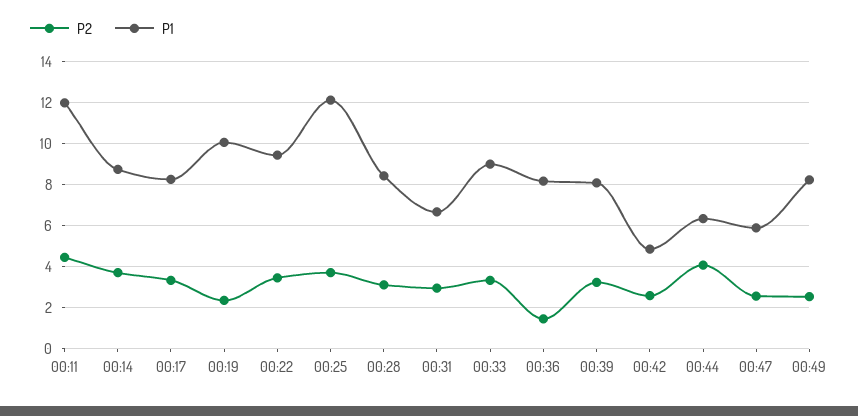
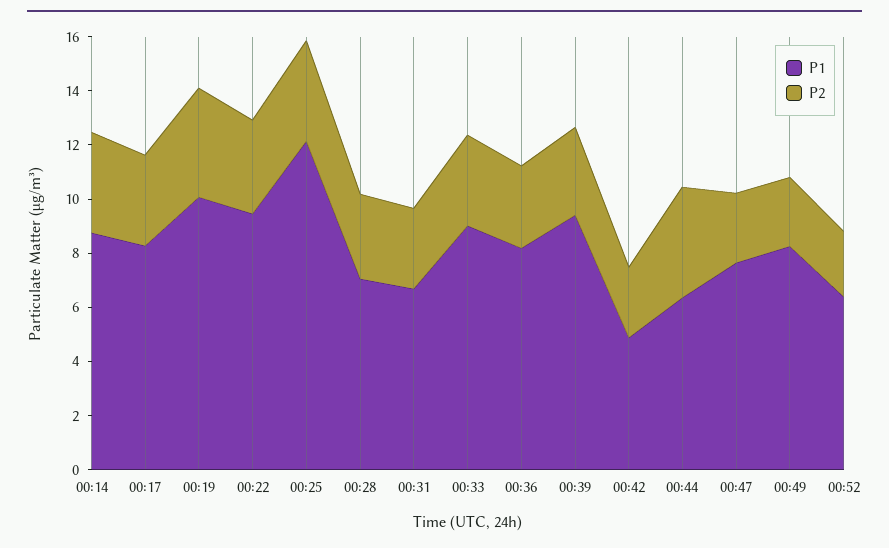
P2, 00:11: 4.5 -> none
P1, 00:11: 12 -> none
P2, 00:19: 2.5 -> 4
P1, 00:28: 8.5 -> 7
P2, 00:36: 1.5 -> 3
P1, 00:39: 8 -> 9.5
P1, 00:47: 6 -> 7.5
P1, 00:52: none -> 6.5
P2, 00:52: none -> 2.5

